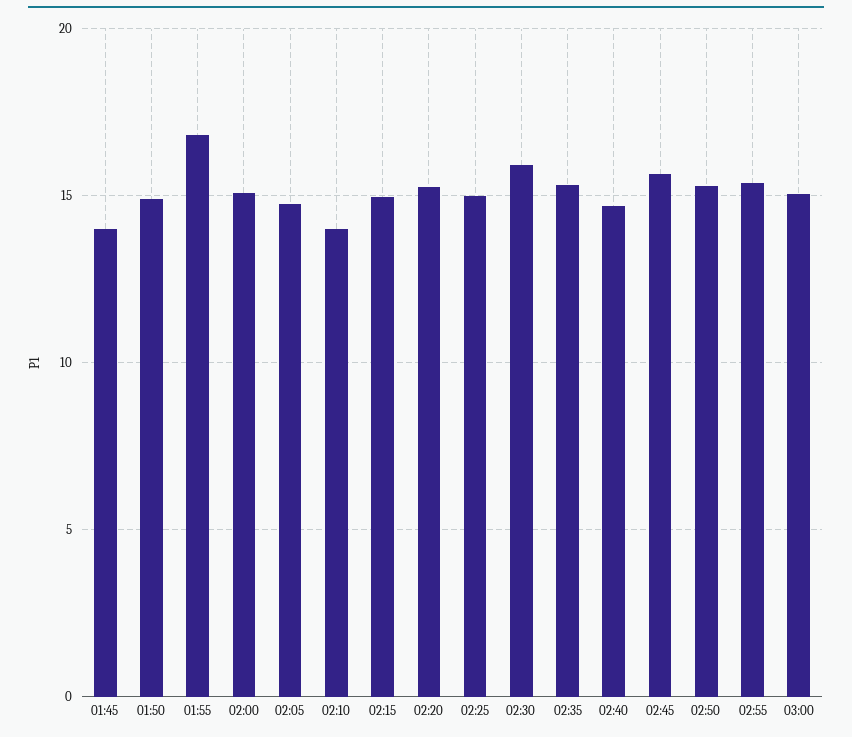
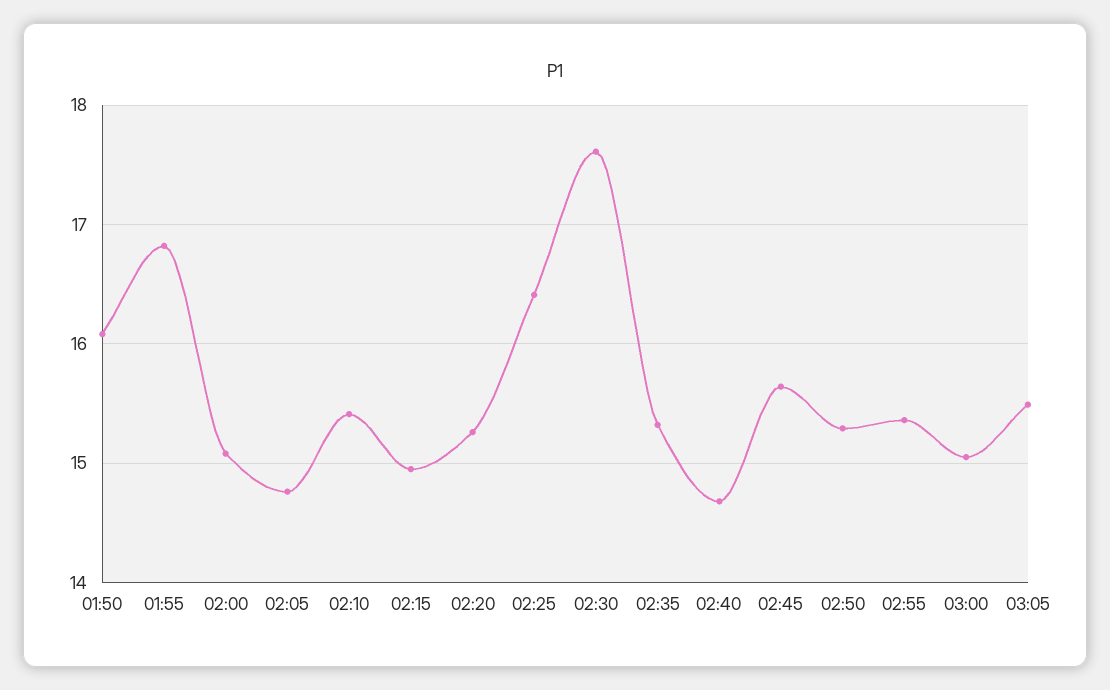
01:45: 14 -> none
01:50: 15 -> 16.1
02:10: 14 -> 15.4
02:25: 15 -> 16.4
02:30: 16 -> 17.6
03:05: none -> 15.5

